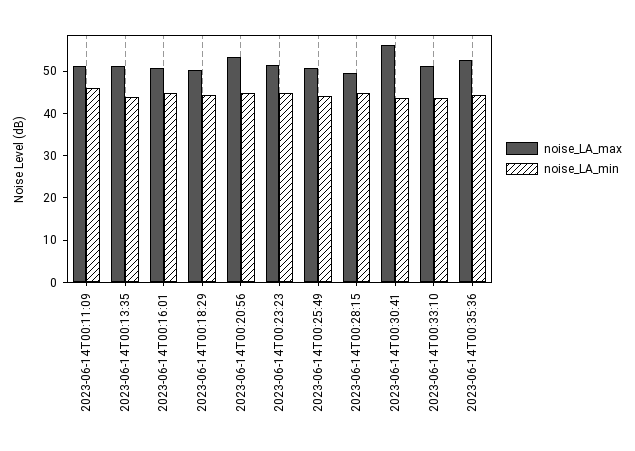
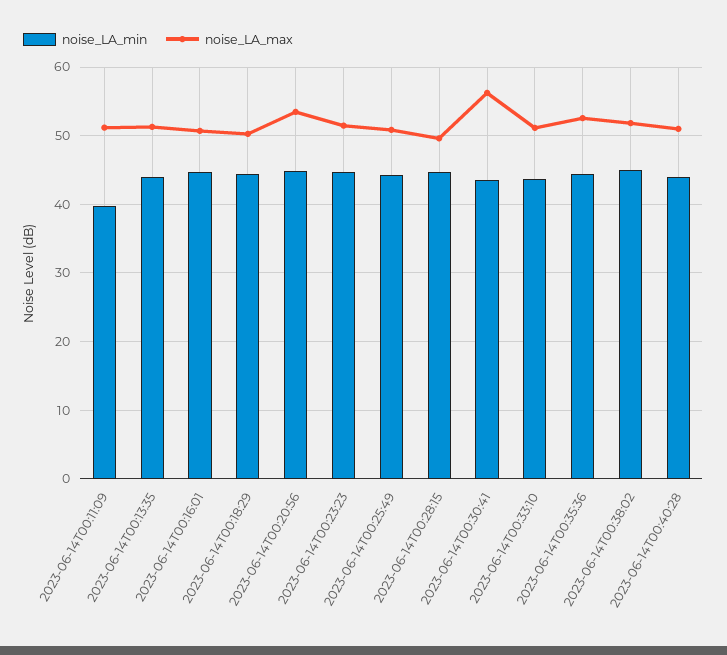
noise_LA_min, 2023-06-14T00:11:09: 46 -> 40
noise_LA_min, 2023-06-14T00:38:02: none -> 45
noise_LA_max, 2023-06-14T00:38:02: none -> 52
noise_LA_min, 2023-06-14T00:40:28: none -> 44
noise_LA_max, 2023-06-14T00:40:28: none -> 51

